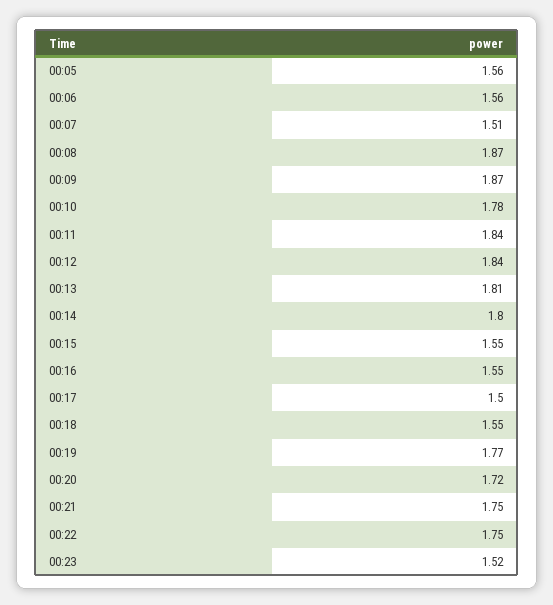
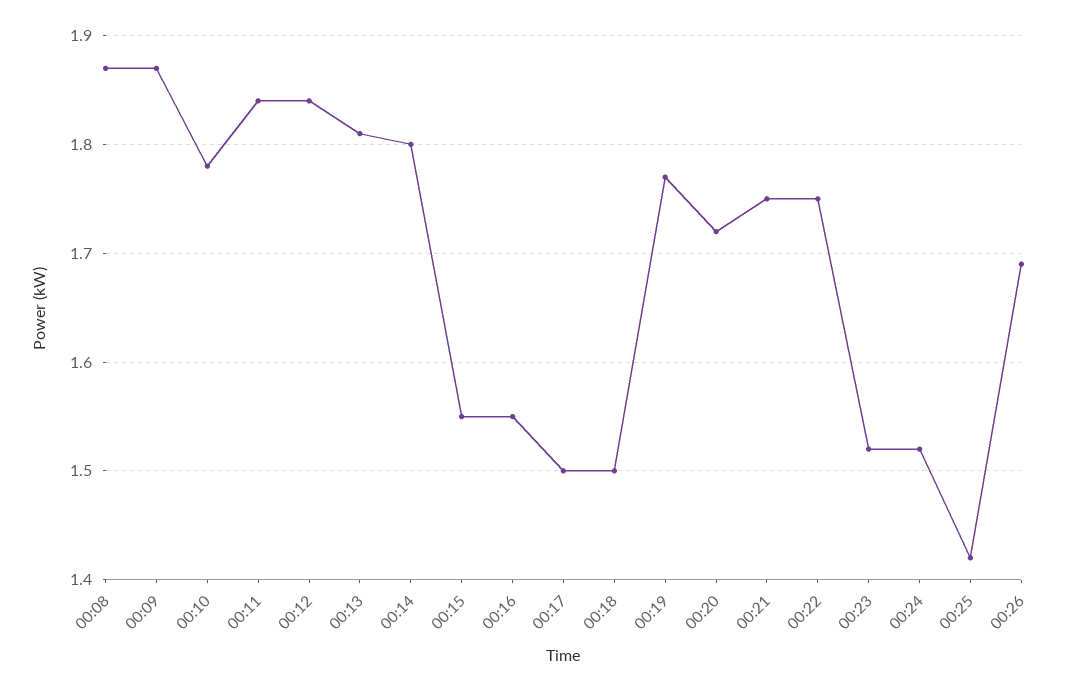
00:05: 1.56 -> none
00:06: 1.56 -> none
00:07: 1.51 -> none
00:18: 1.55 -> 1.5
00:24: none -> 1.52
00:25: none -> 1.42
00:26: none -> 1.69

